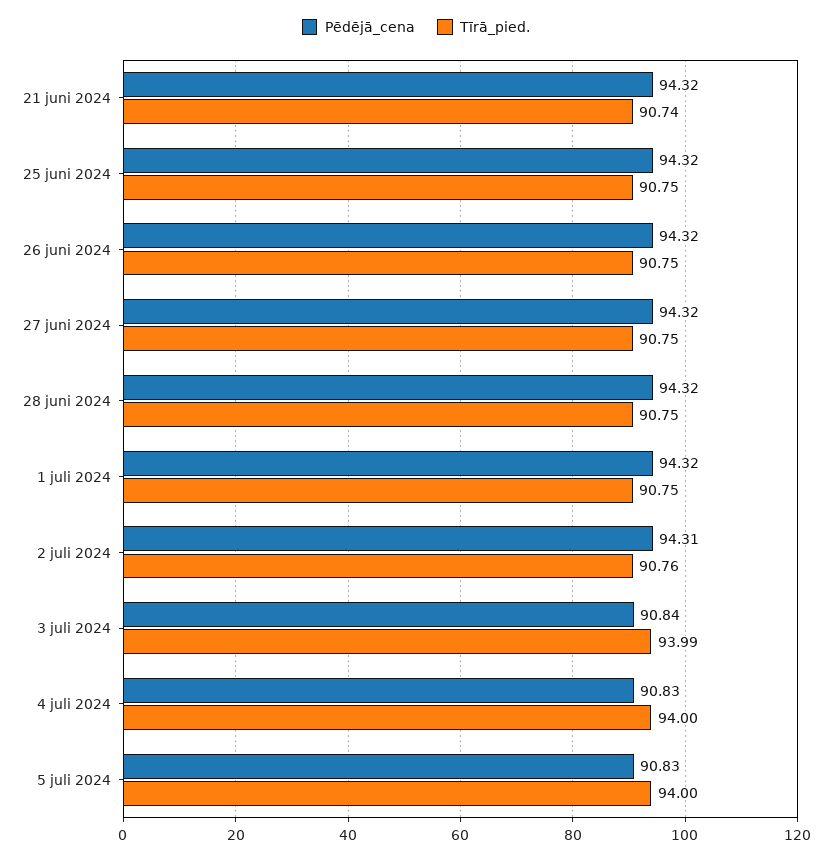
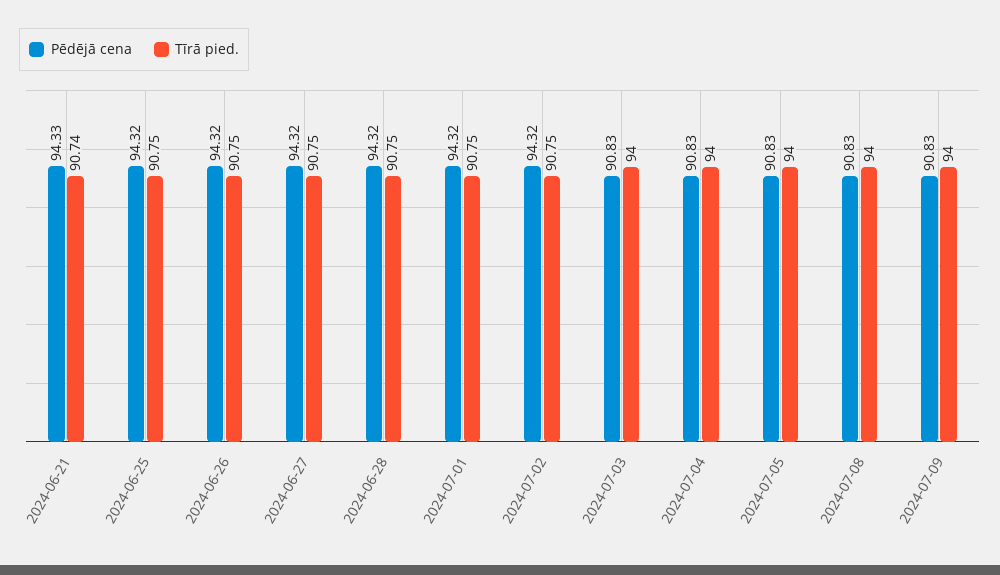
Pēdējā_cena, 21 juni 2024: 94.32 -> 94.33
Pēdējā_cena, 2 juli 2024: 94.31 -> 94.32
Tīrā_pied., 2 juli 2024: 90.76 -> 90.75
Pēdējā_cena, 3 juli 2024: 90.84 -> 90.83
Tīrā_pied., 3 juli 2024: 93.99 -> 94
Pēdējā_cena, 2024-07-08: none -> 90.83
Tīrā_pied., 2024-07-08: none -> 94
Pēdējā_cena, 2024-07-09: none -> 90.83
Tīrā_pied., 2024-07-09: none -> 94

